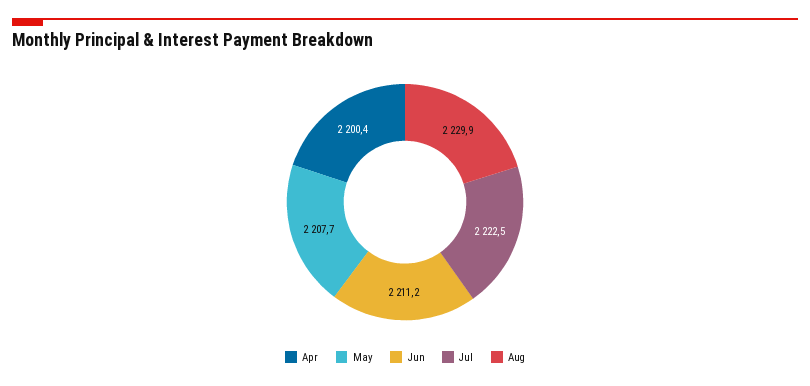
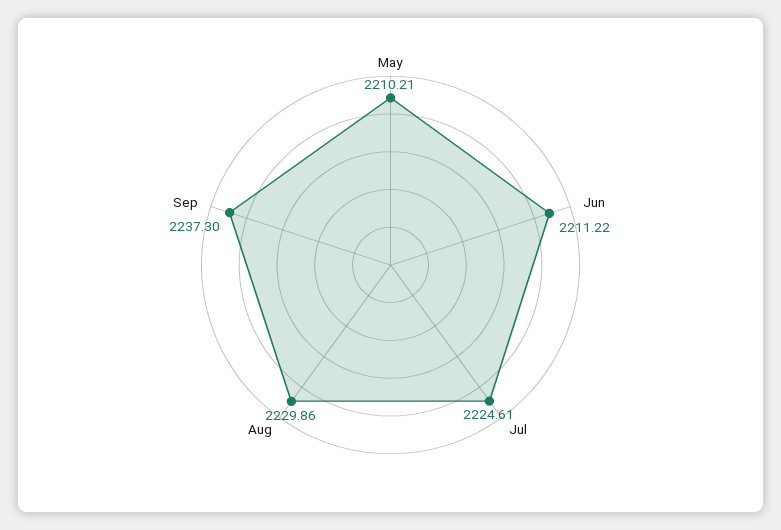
Apr: 2200.4 -> none
May: 2207.7 -> 2210.21
Jul: 2222.5 -> 2224.61
Sep: none -> 2237.3

